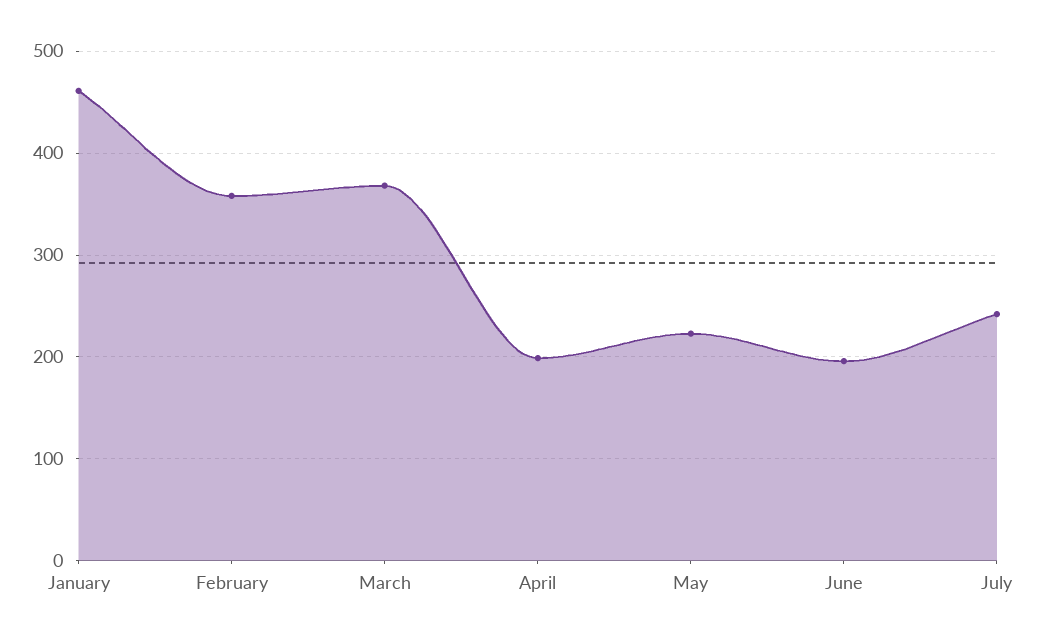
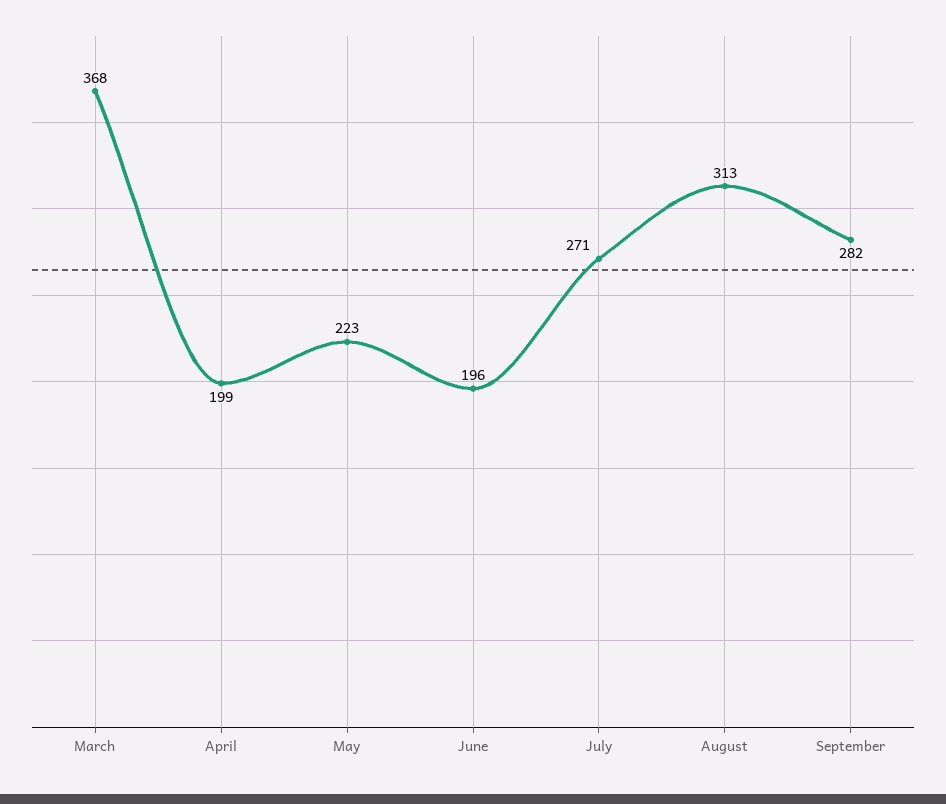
January: 460 -> none
February: 360 -> none
July: 240 -> 271
August: none -> 313
September: none -> 282

